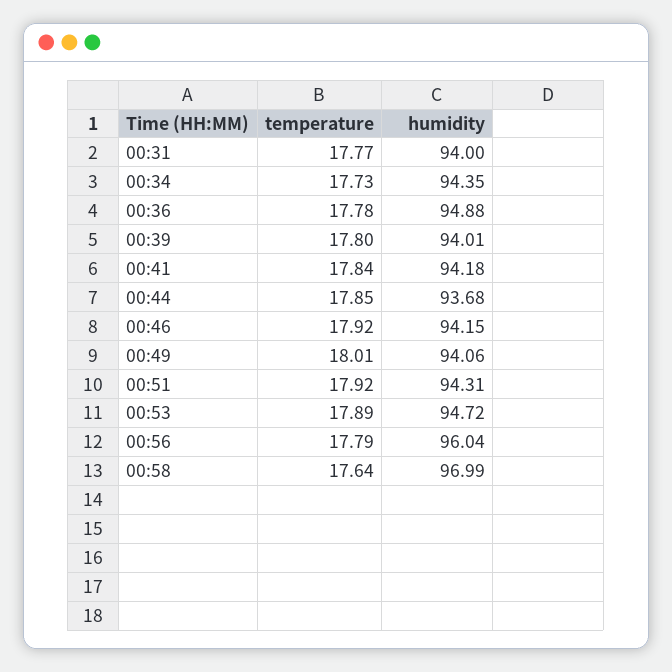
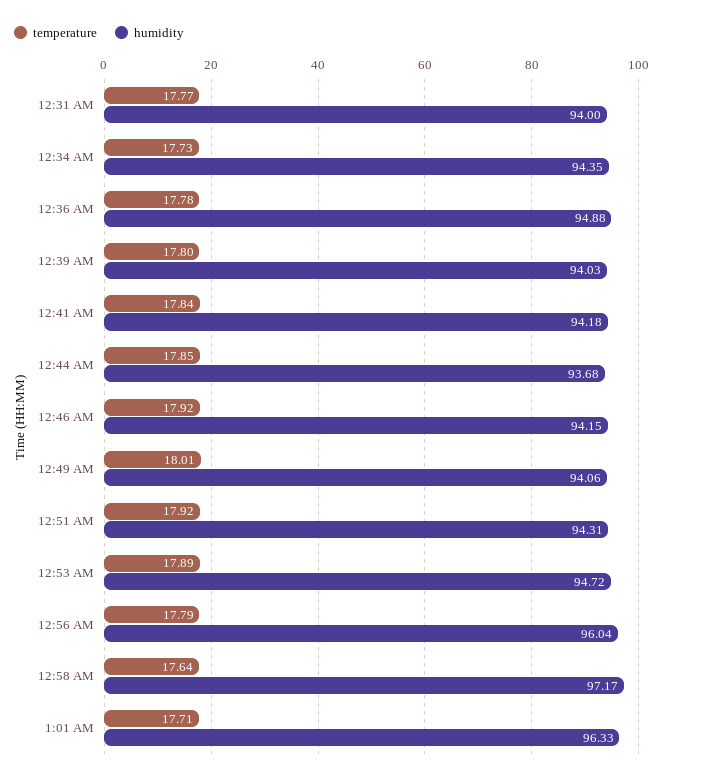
humidity, 00:39: 94.01 -> 94.03
humidity, 00:58: 96.99 -> 97.17
temperature, 1:01 AM: none -> 17.71
humidity, 1:01 AM: none -> 96.33

